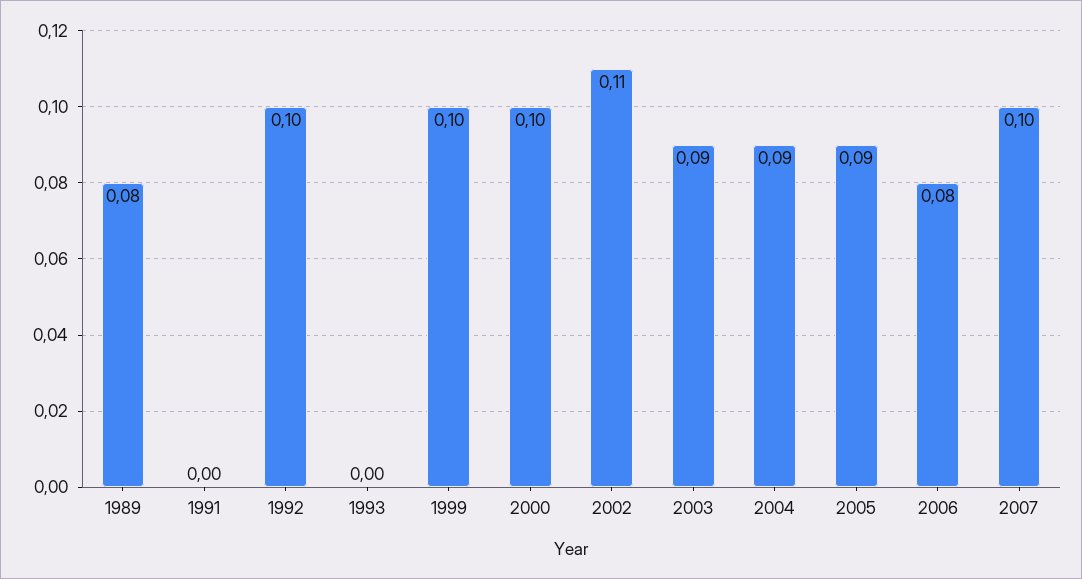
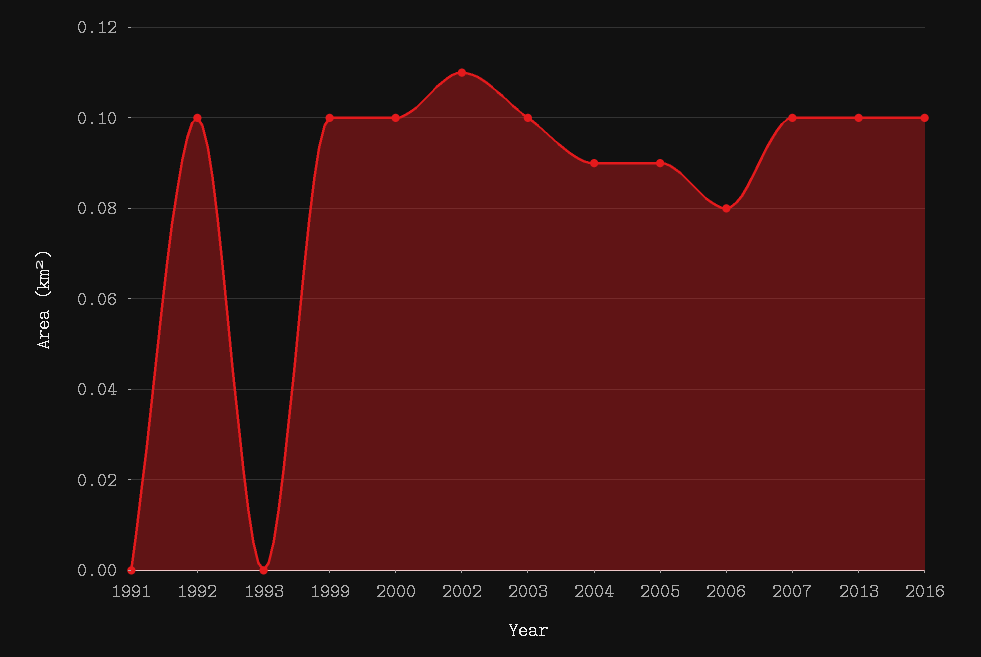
1989: 0.08 -> none
2003: 0.09 -> 0.1
2013: none -> 0.1
2016: none -> 0.1

